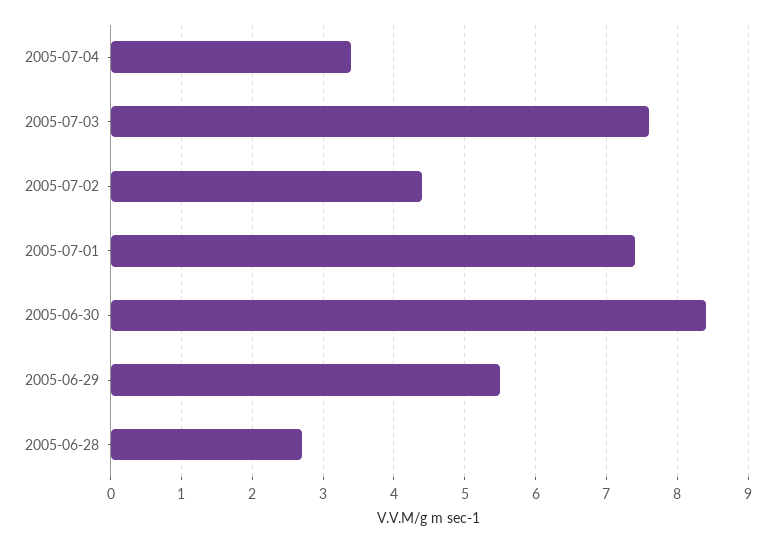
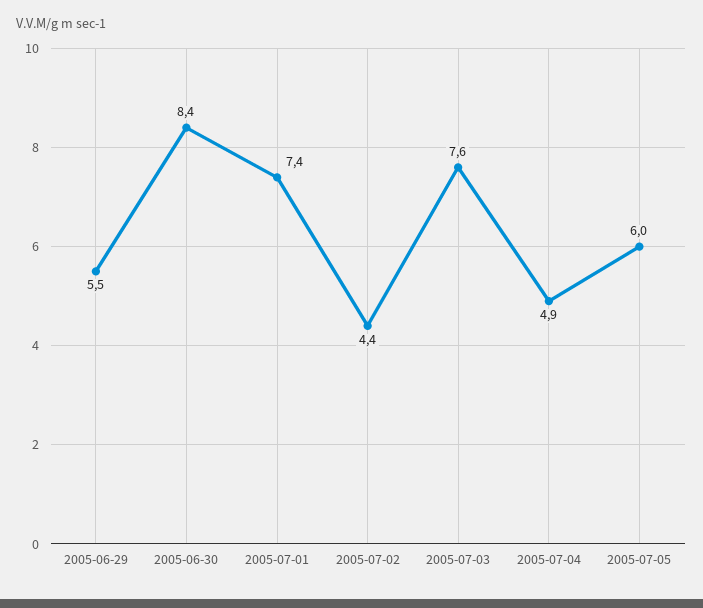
2005-07-04: 3.4 -> 4.9
2005-06-28: 2.7 -> none
2005-07-05: none -> 6

